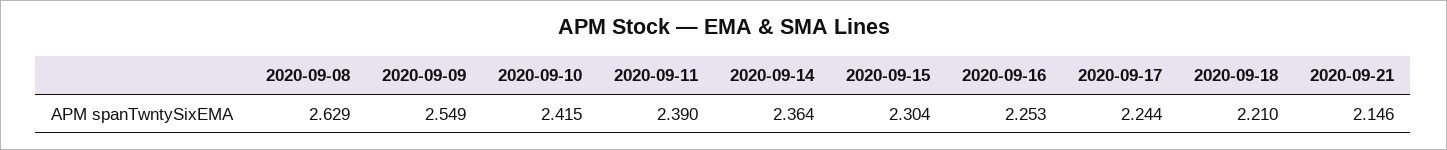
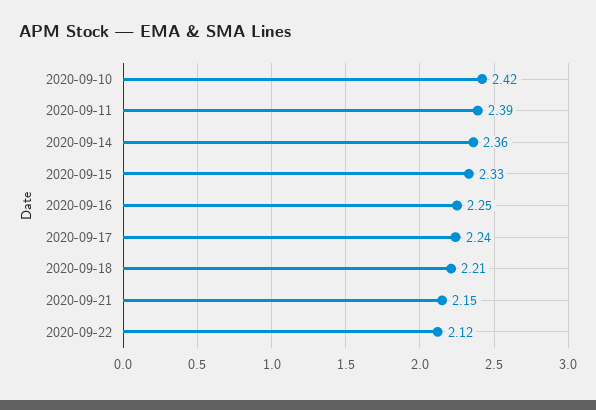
2020-09-08: 2.629 -> none
2020-09-09: 2.549 -> none
2020-09-15: 2.304 -> 2.33
2020-09-22: none -> 2.12

